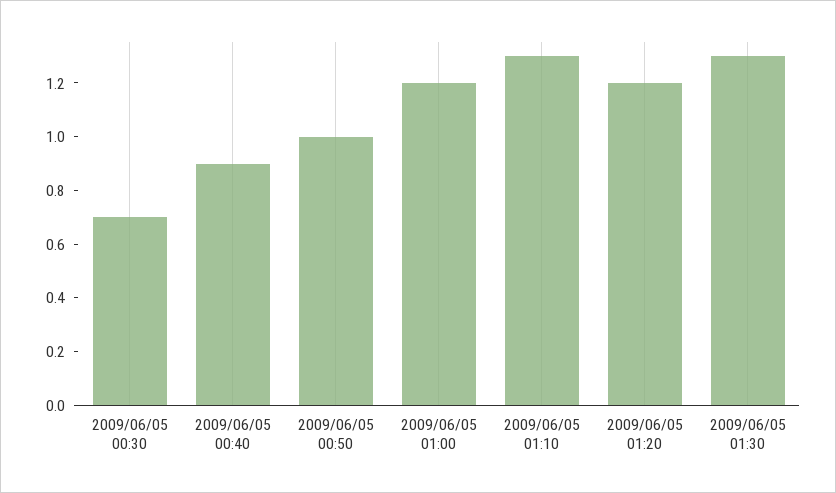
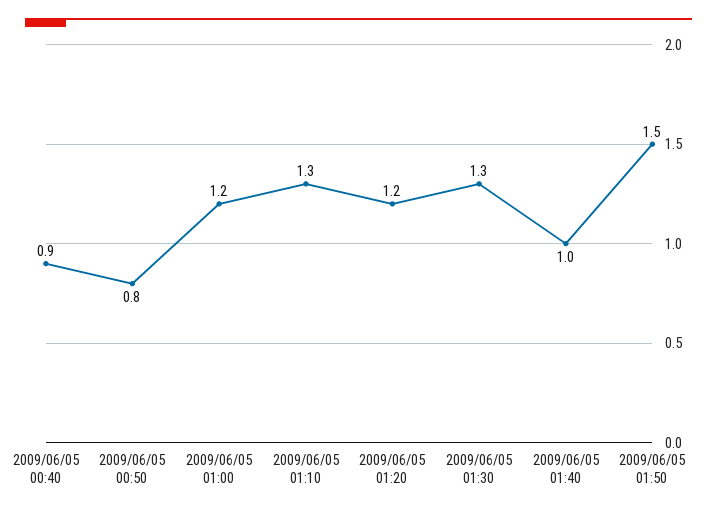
2009/06/05 00:30: 0.7 -> none
2009/06/05 00:50: 1 -> 0.8
2009/06/05 01:40: none -> 1
2009/06/05 01:50: none -> 1.5

